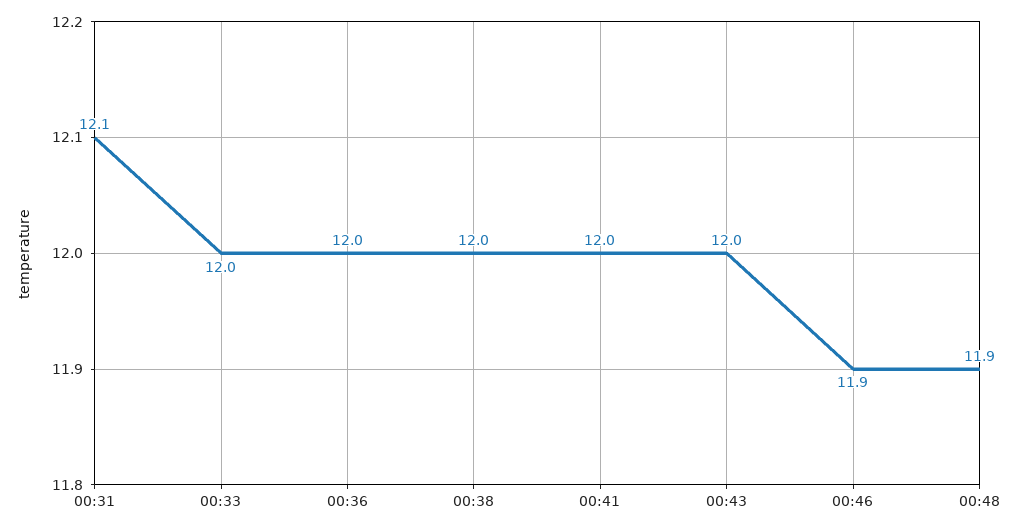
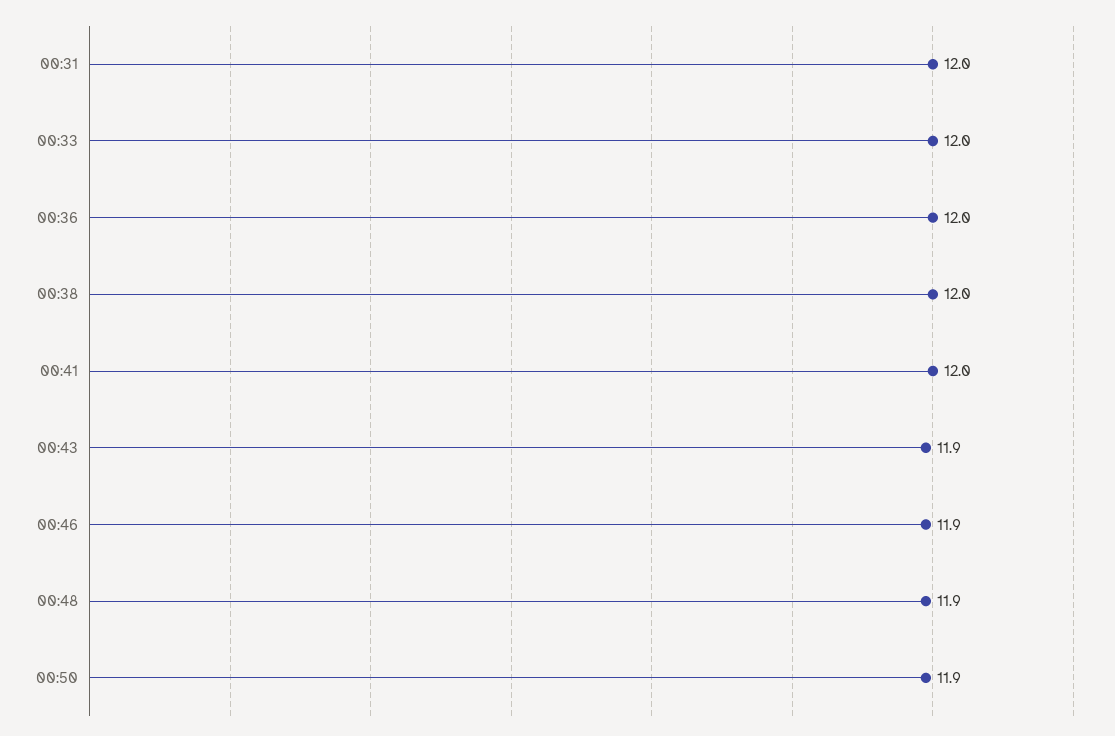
00:31: 12.1 -> 12
00:43: 12 -> 11.9
00:50: none -> 11.9

